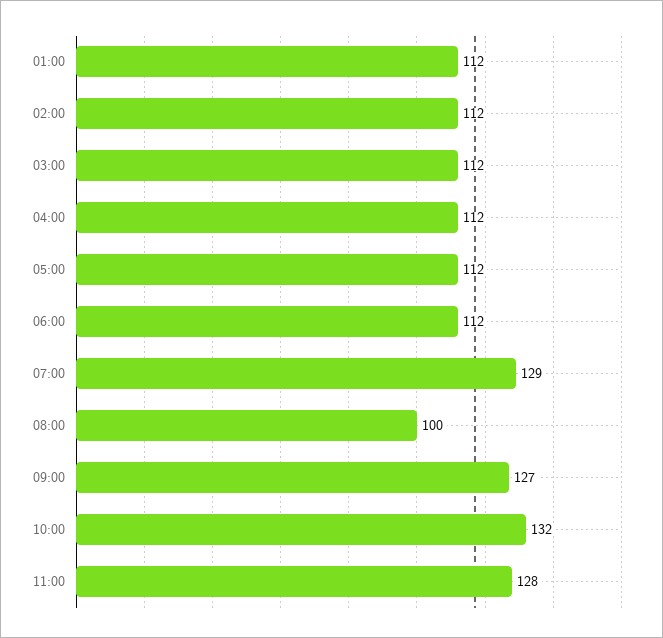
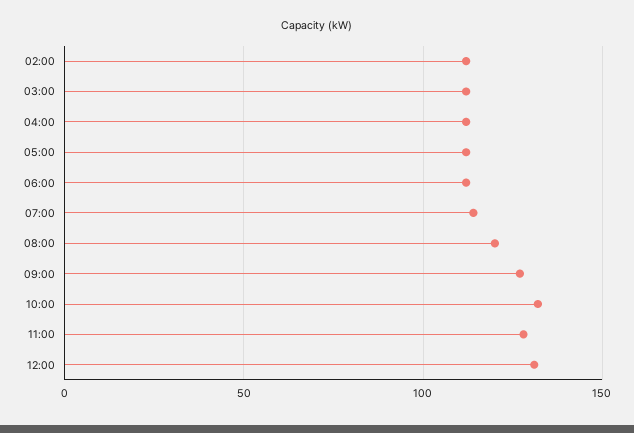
01:00: 112 -> none
07:00: 129 -> 115
08:00: 100 -> 120
12:00: none -> 130

